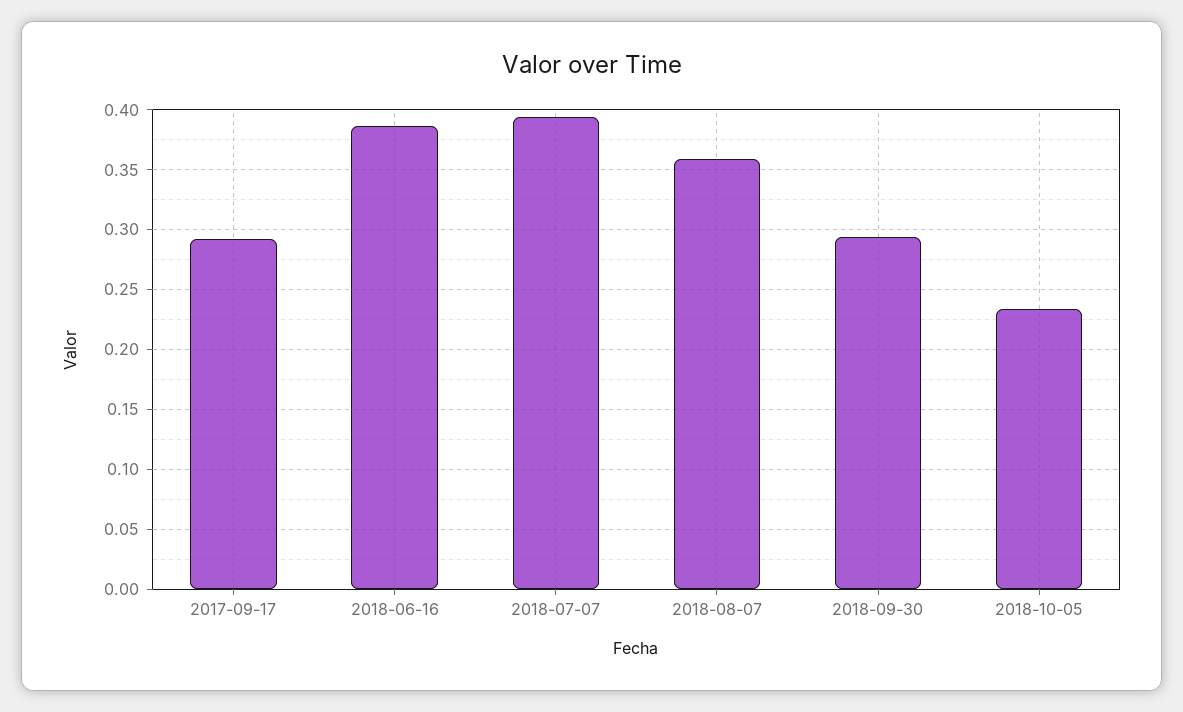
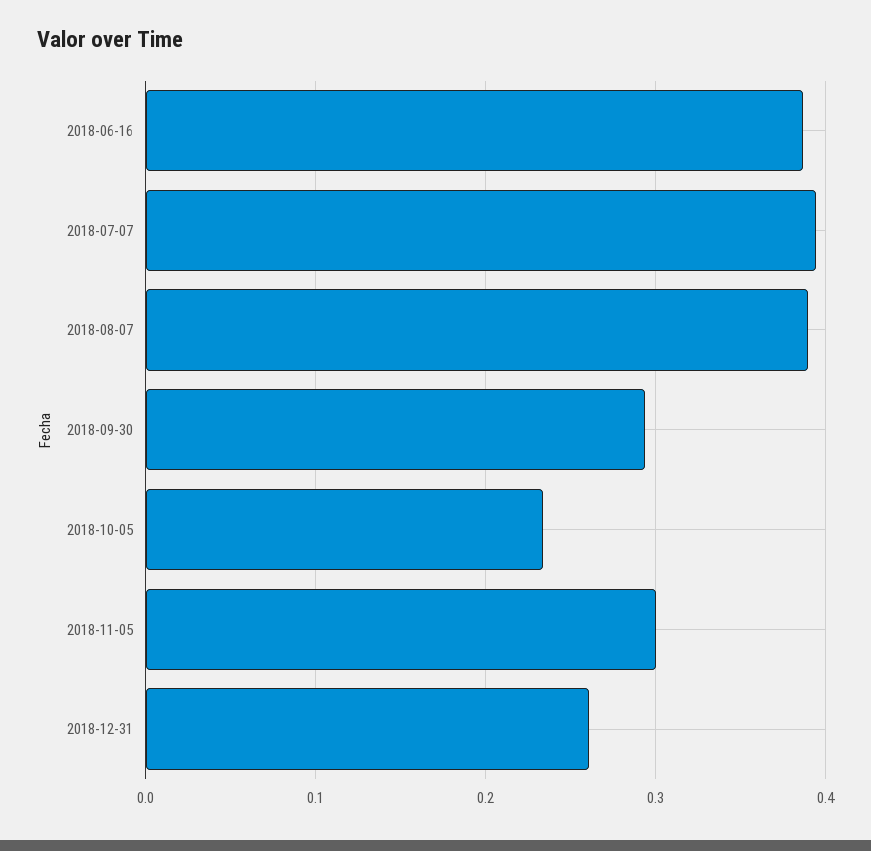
2017-09-17: 0.29 -> none
2018-08-07: 0.36 -> 0.39
2018-11-05: none -> 0.3
2018-12-31: none -> 0.26

